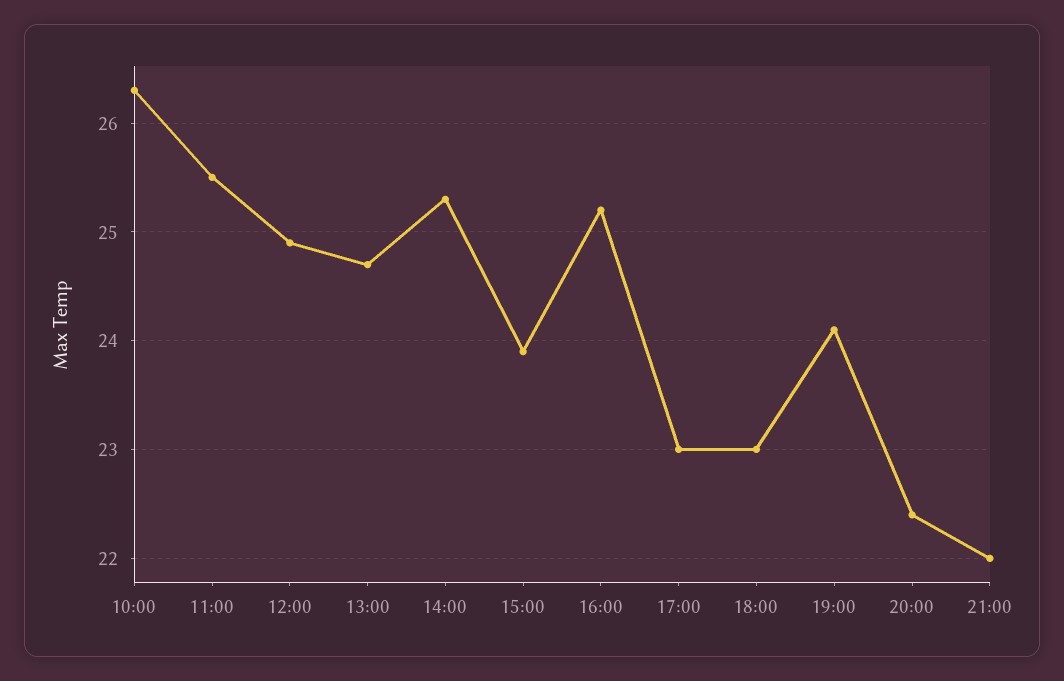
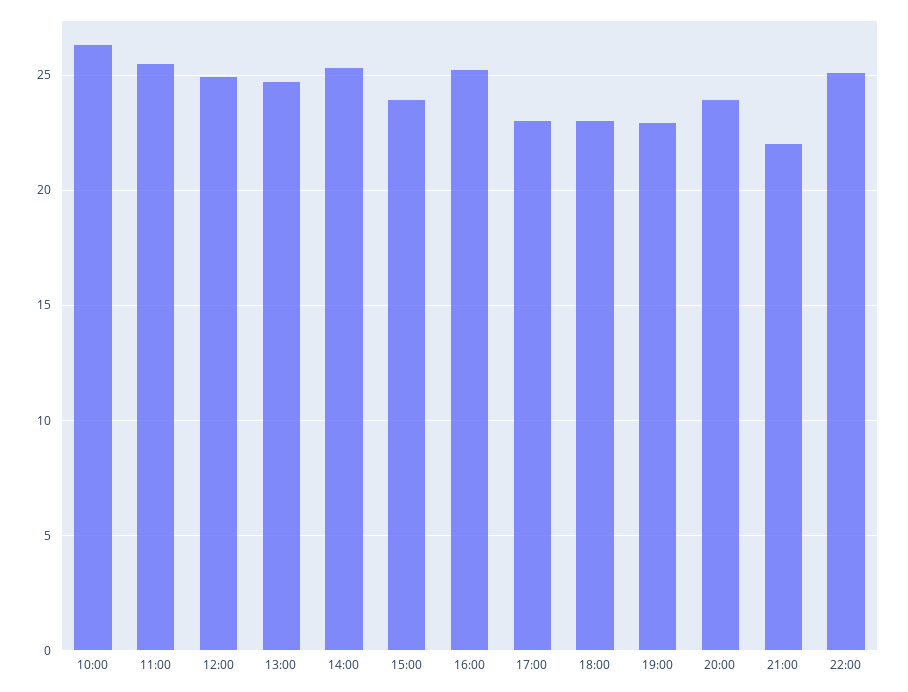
19:00: 24.1 -> 23
20:00: 22.4 -> 24
22:00: none -> 25

